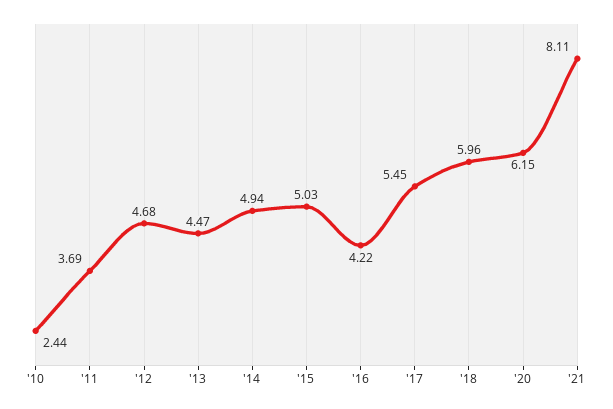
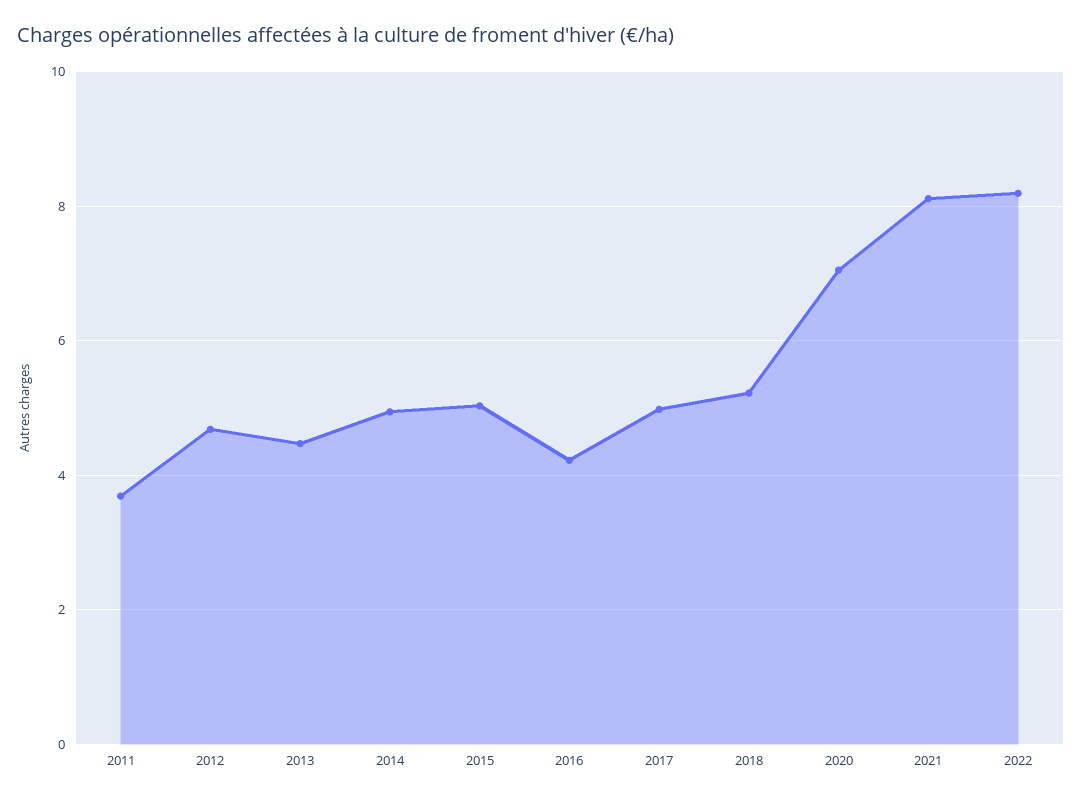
'10: 2.44 -> none
'17: 5.45 -> 5
'18: 5.96 -> 5.2
'20: 6.15 -> 7
2022: none -> 8.2

